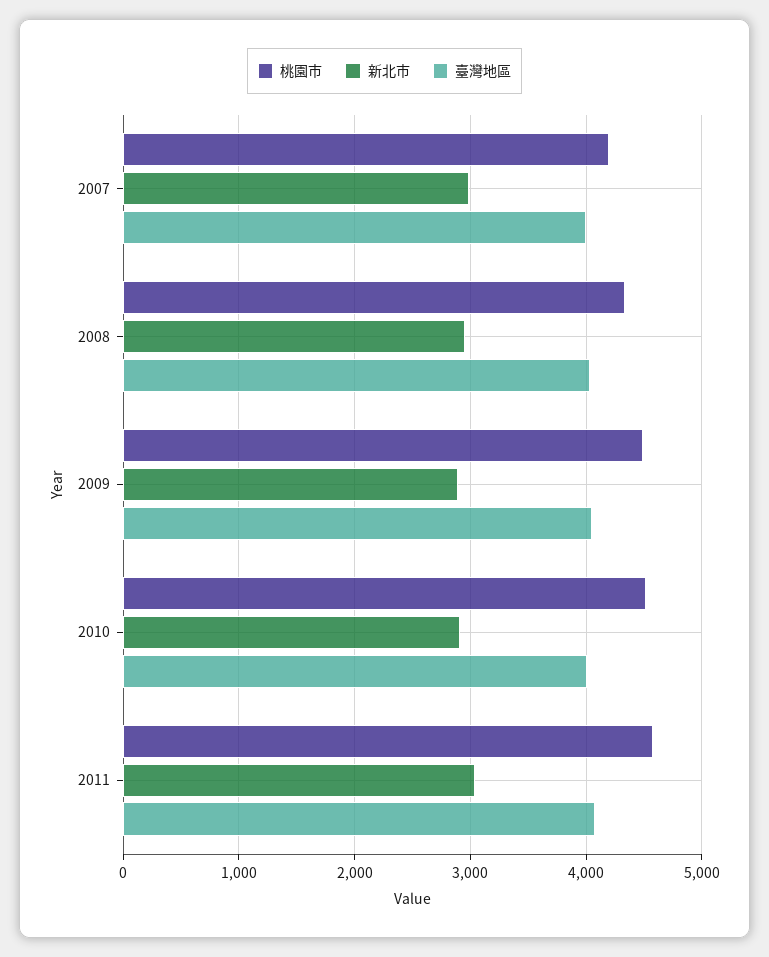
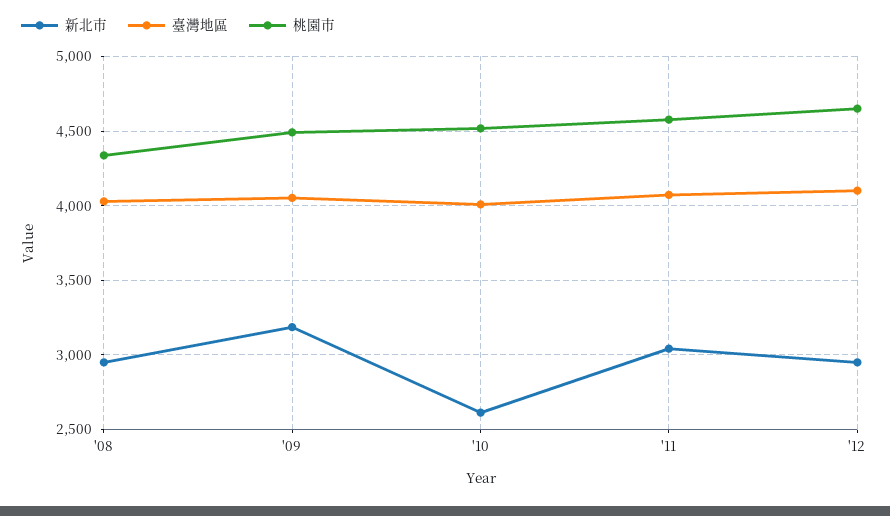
桃園市, 2007: 4200 -> none
新北市, 2007: 3000 -> none
臺灣地區, 2007: 4000 -> none
新北市, 2009: 2900 -> 3200
新北市, 2010: 2900 -> 2600
新北市, '12: none -> 2950
臺灣地區, '12: none -> 4100
桃園市, '12: none -> 4650

